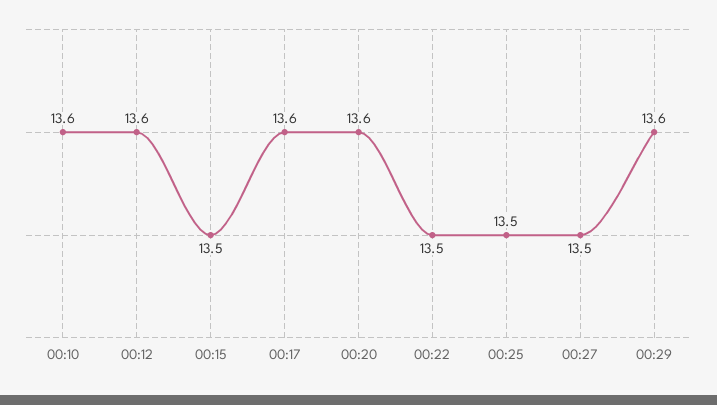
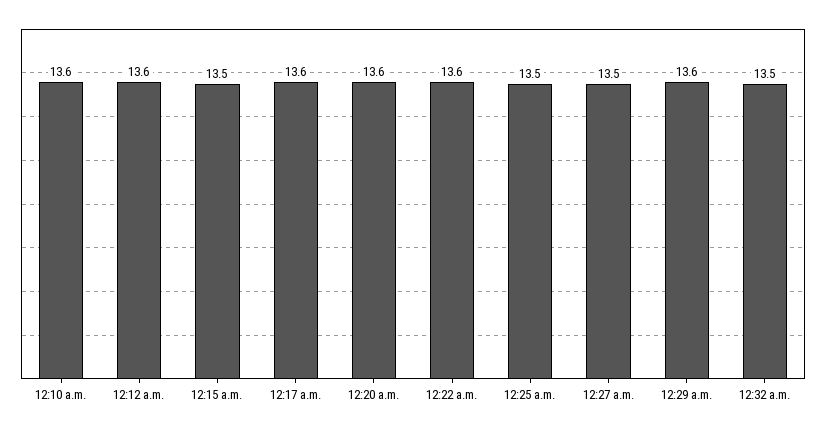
00:22: 13.5 -> 13.6
12:32 a.m.: none -> 13.5

